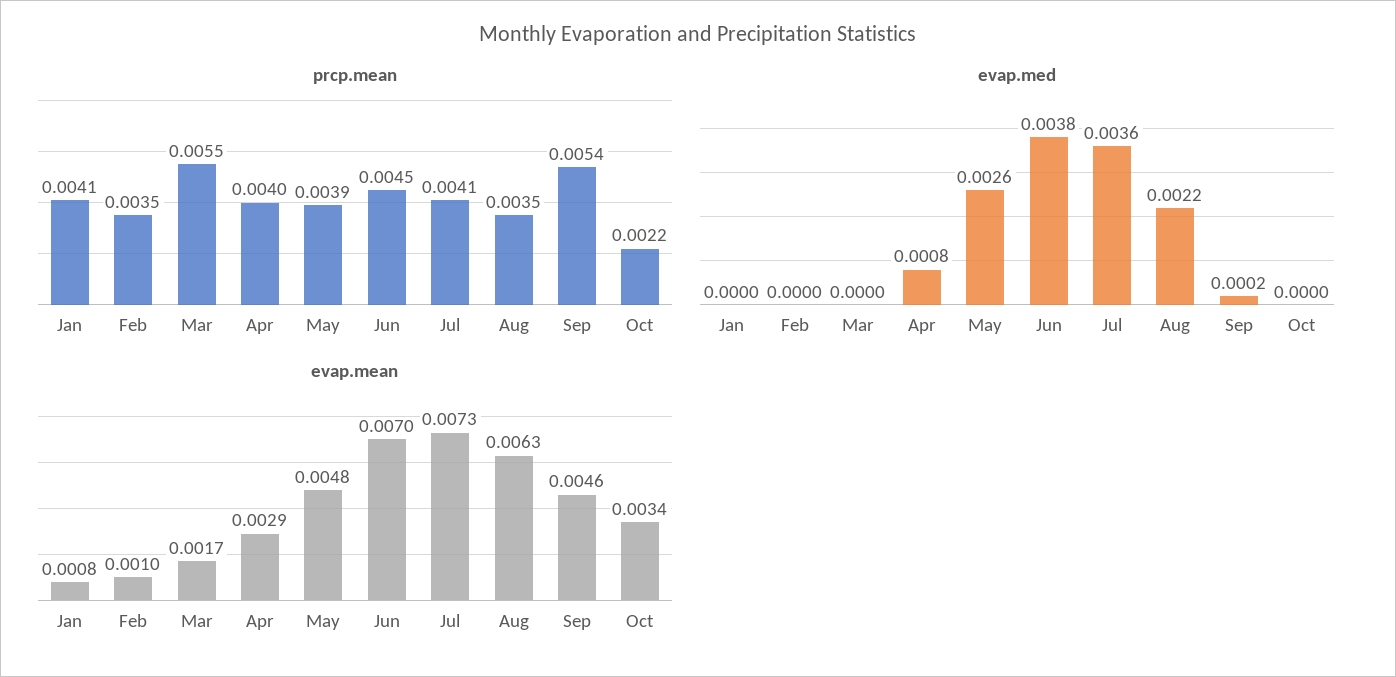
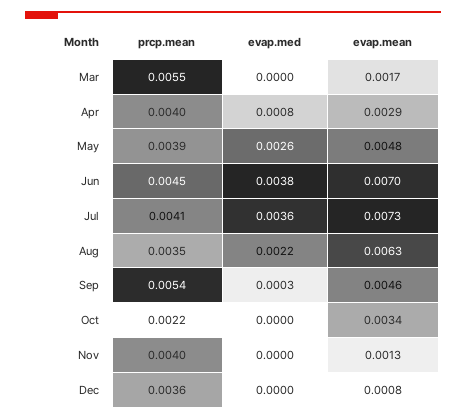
prcp.mean, Jan: 0.0041 -> none
prcp.mean, Feb: 0.0035 -> none
evap.med, Jan: 0 -> none
evap.med, Feb: 0 -> none
evap.med, Sep: 0.0002 -> 0.0003
evap.mean, Jan: 0.0008 -> none
evap.mean, Feb: 0.001 -> none
prcp.mean, Nov: none -> 0.004
evap.med, Nov: none -> 0
evap.mean, Nov: none -> 0.0013
prcp.mean, Dec: none -> 0.0036
evap.med, Dec: none -> 0
evap.mean, Dec: none -> 0.0008

